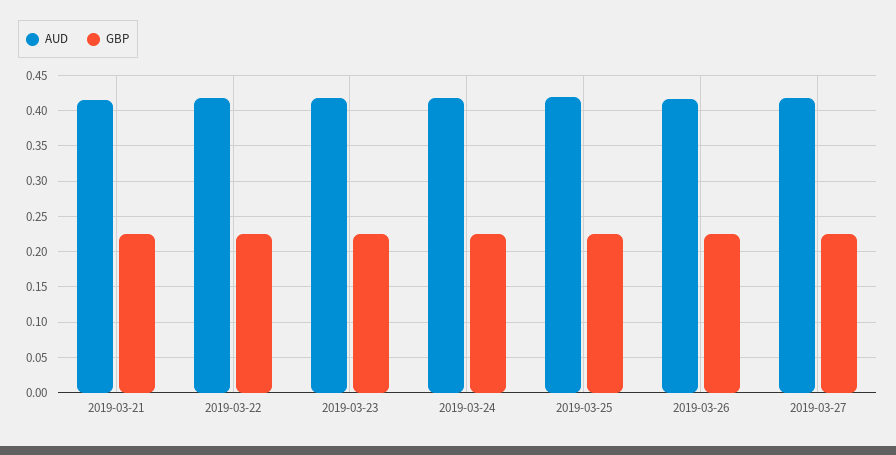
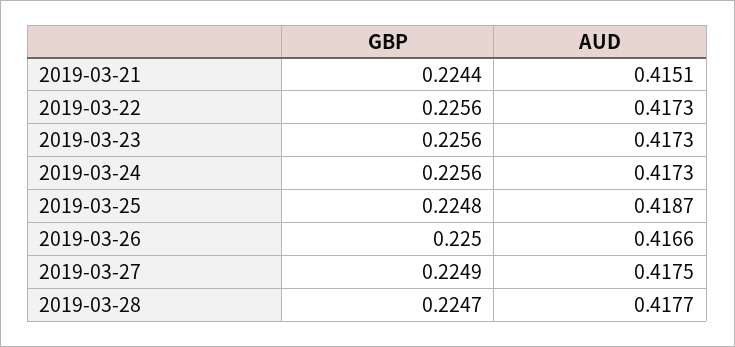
GBP, 2019-03-28: none -> 0.2247
AUD, 2019-03-28: none -> 0.4177

